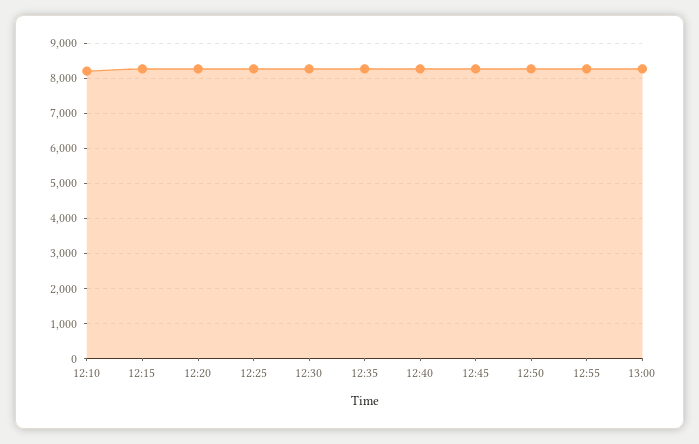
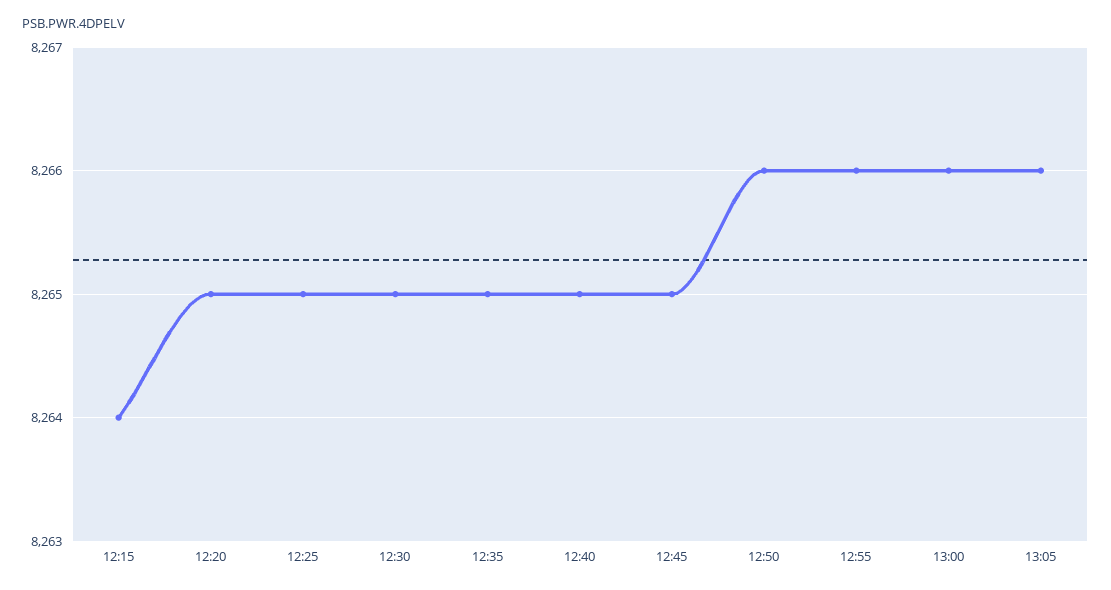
12:10: 8200 -> none
13:05: none -> 8266

